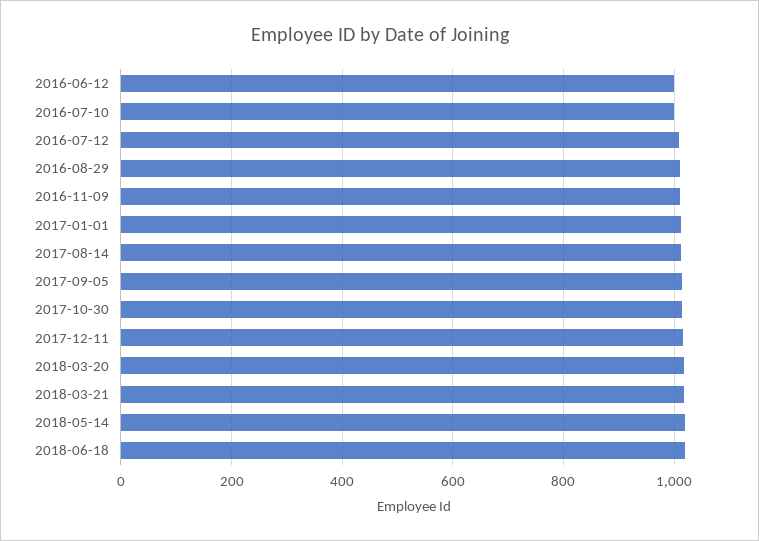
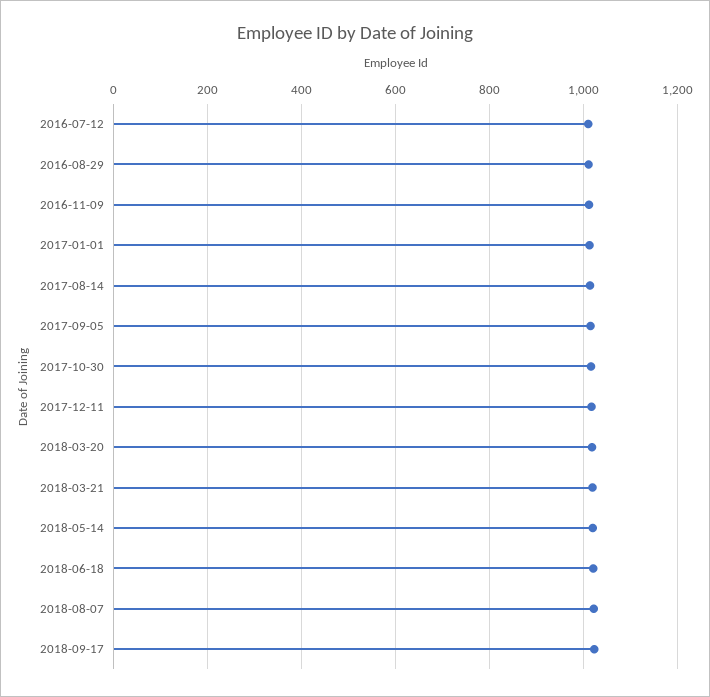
2016-06-12: 1000 -> none
2016-07-10: 1000 -> none
2018-08-07: none -> 1020
2018-09-17: none -> 1020

